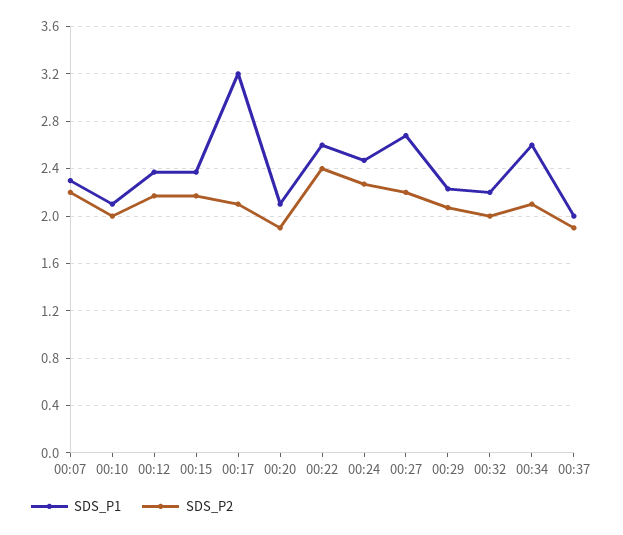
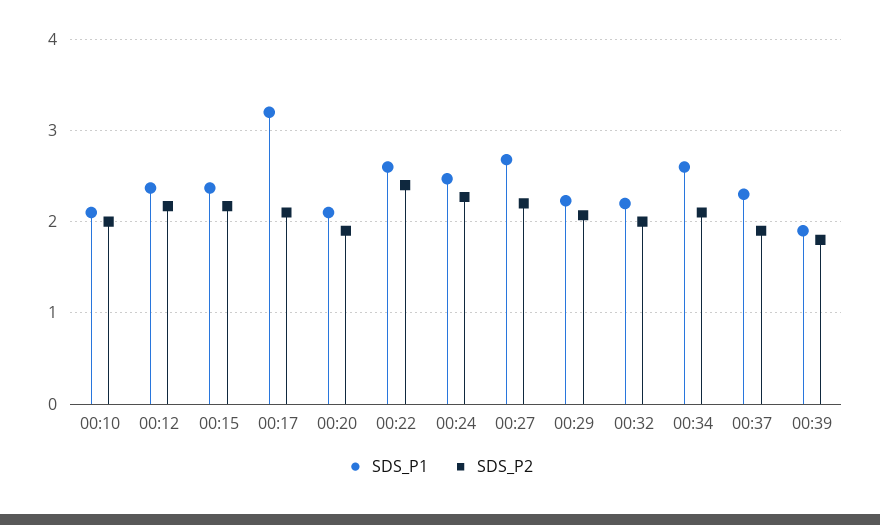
SDS_P1, 00:07: 2.3 -> none
SDS_P2, 00:07: 2.2 -> none
SDS_P1, 00:37: 2 -> 2.3
SDS_P1, 00:39: none -> 1.9
SDS_P2, 00:39: none -> 1.8

